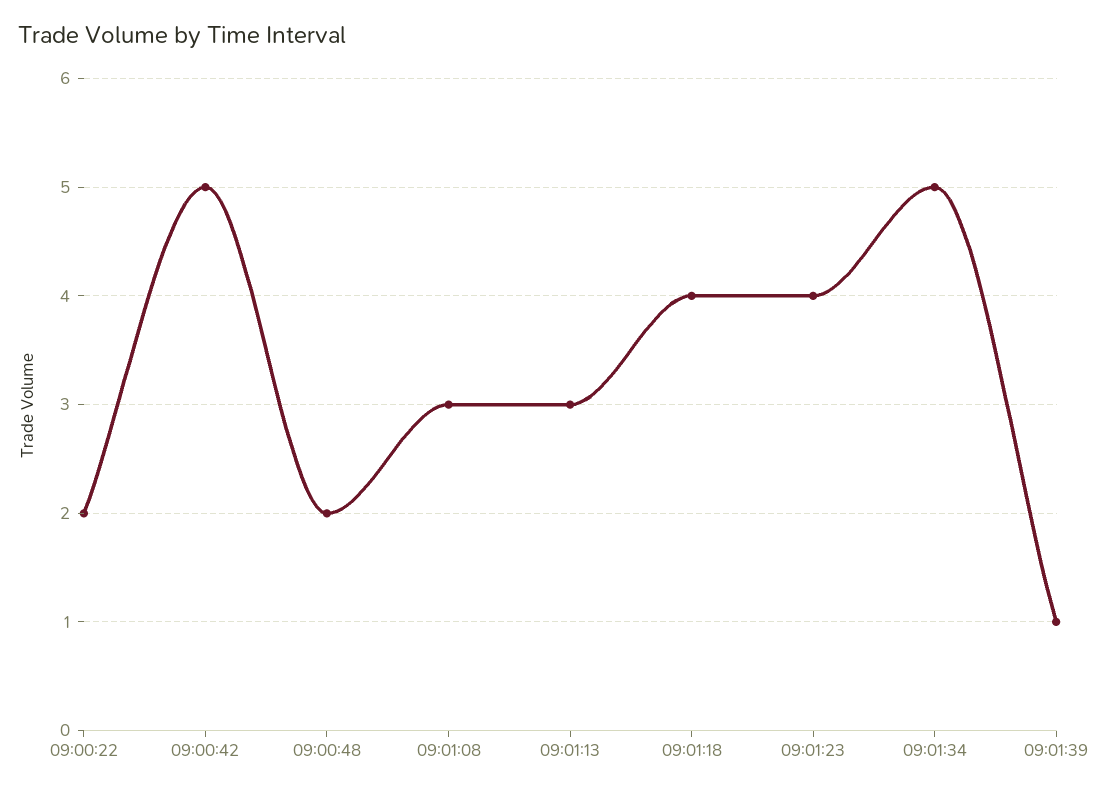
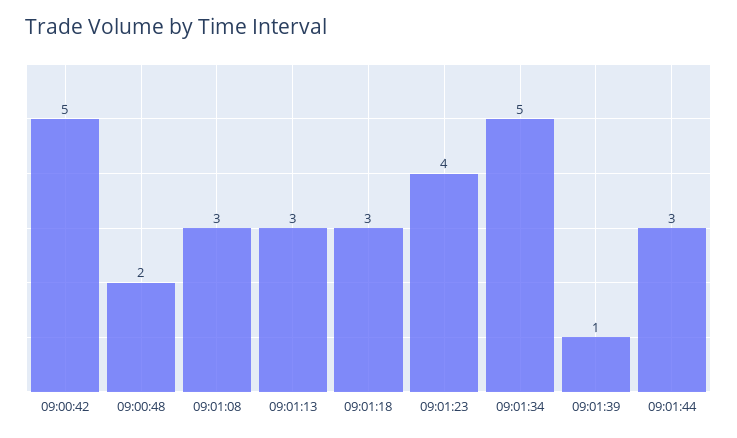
09:00:22: 2 -> none
09:01:18: 4 -> 3
09:01:44: none -> 3

